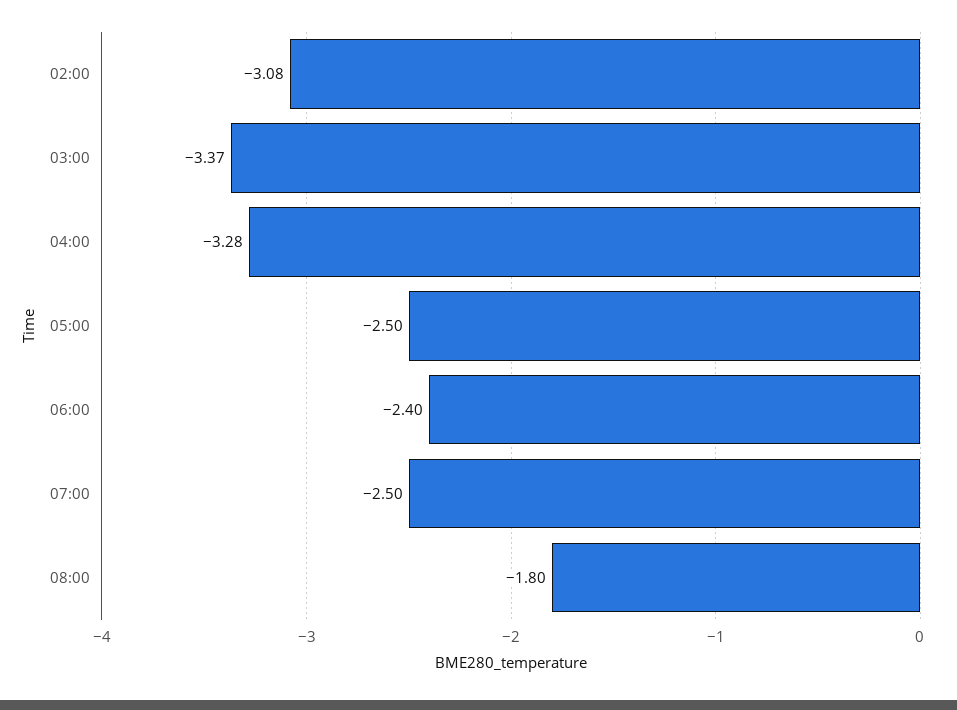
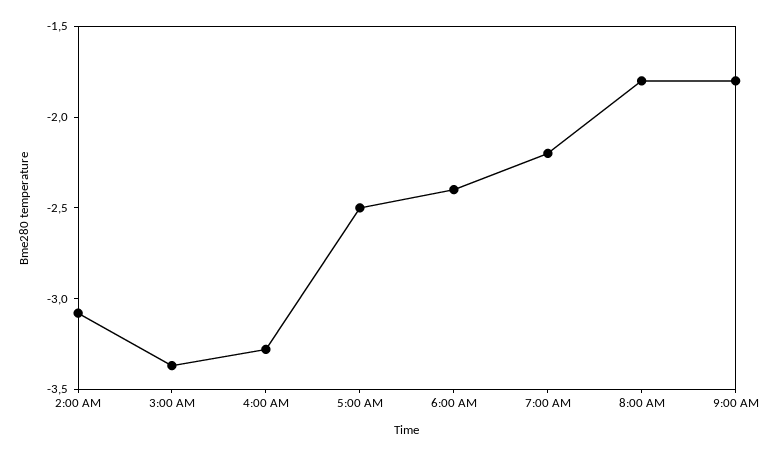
07:00: -2.5 -> -2.2
9:00 AM: none -> -1.8

